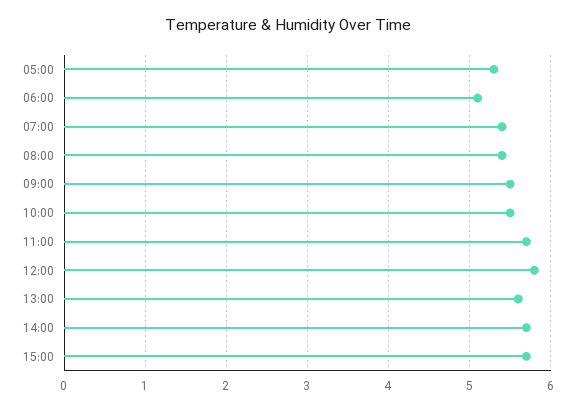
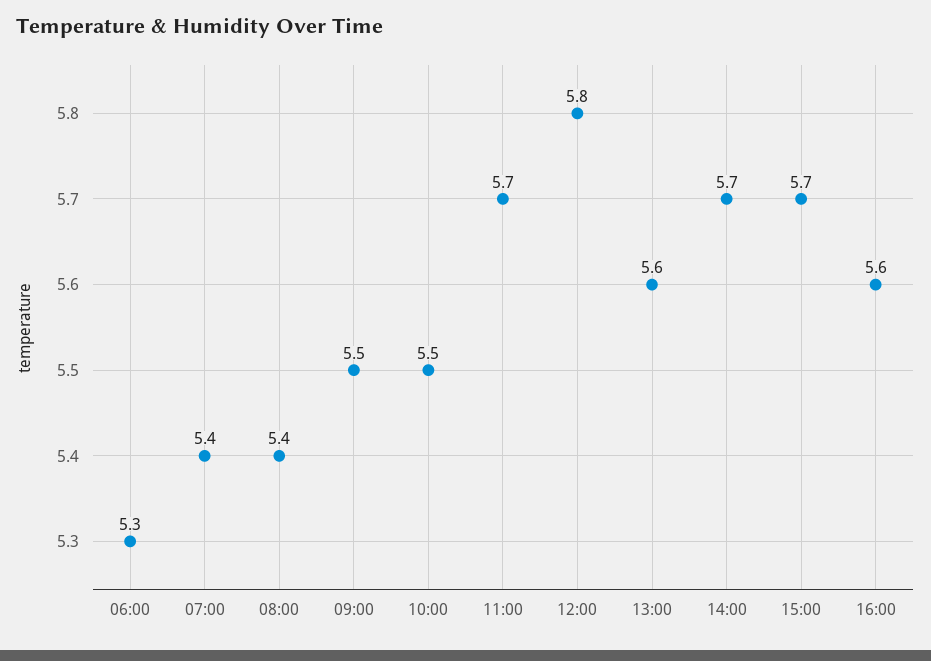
05:00: 5.3 -> none
06:00: 5.1 -> 5.3
16:00: none -> 5.6

